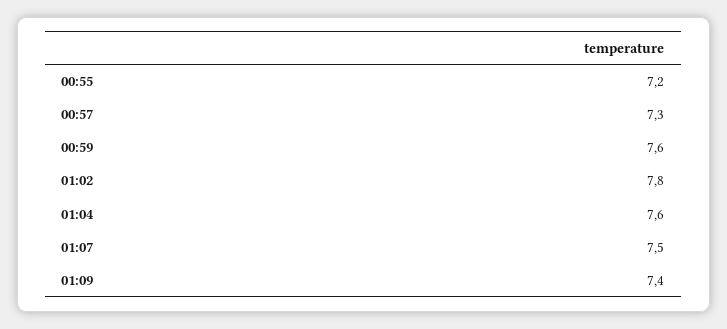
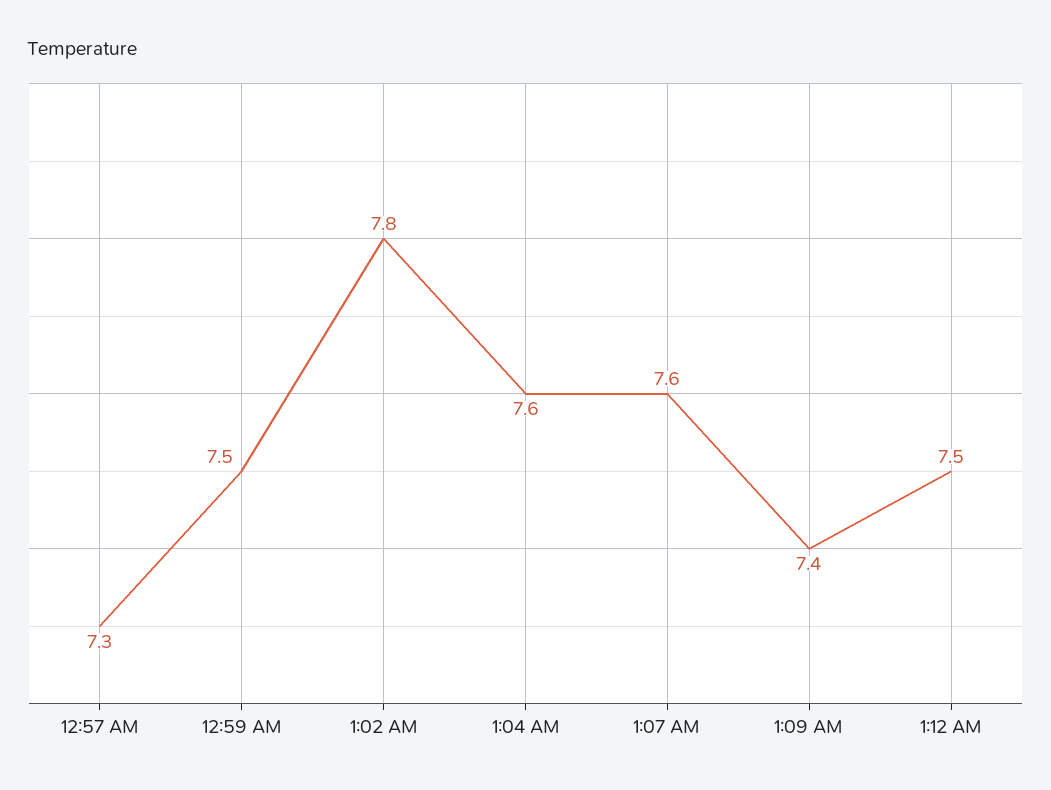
00:55: 7.2 -> none
00:59: 7.6 -> 7.5
01:07: 7.5 -> 7.6
1:12 AM: none -> 7.5

